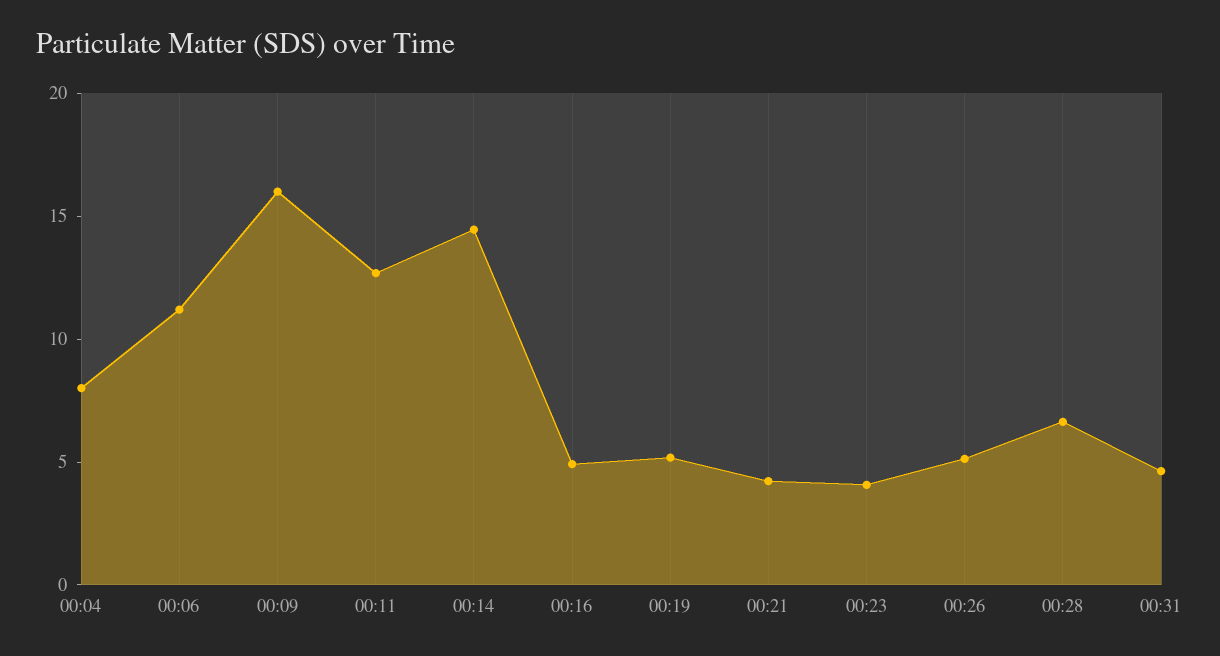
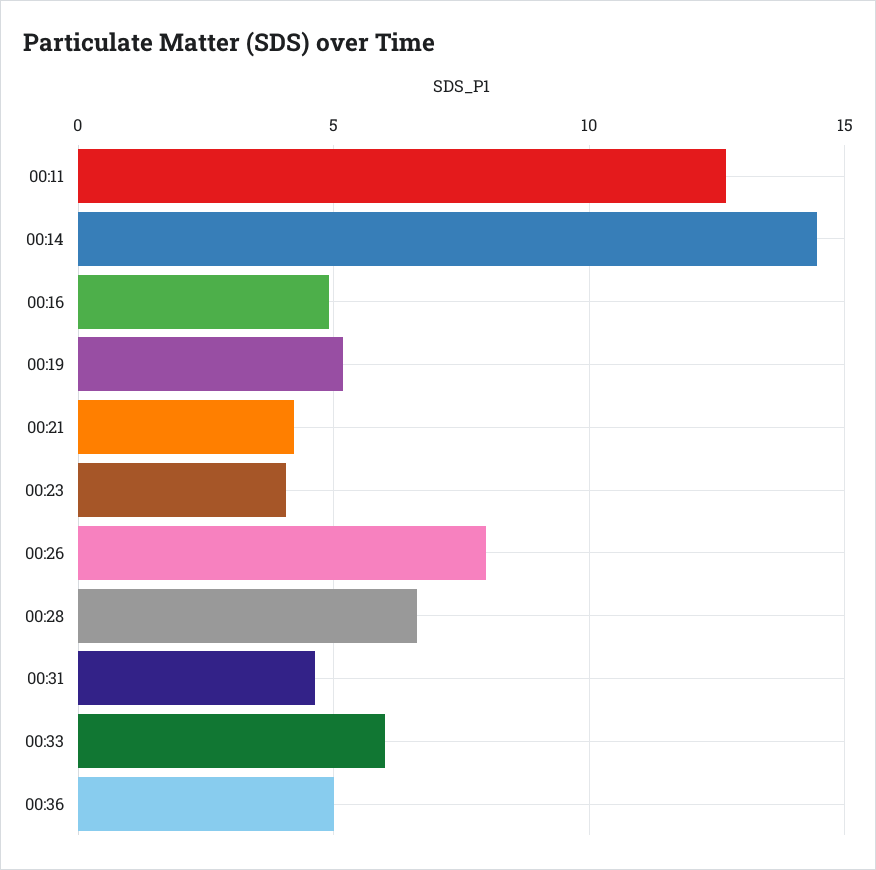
00:04: 8 -> none
00:06: 11 -> none
00:09: 16 -> none
00:26: 5 -> 8
00:33: none -> 6
00:36: none -> 5

